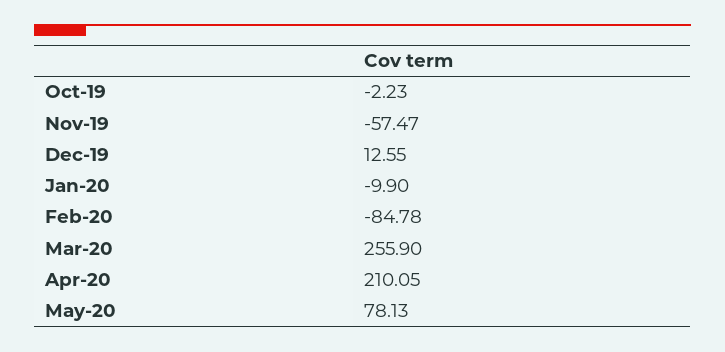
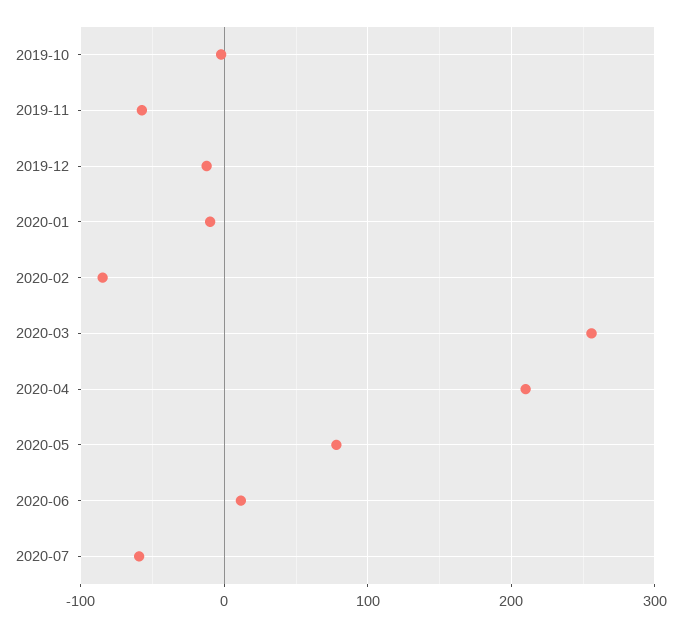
Dec-19: 12.55 -> -10
2020-06: none -> 10
2020-07: none -> -60

